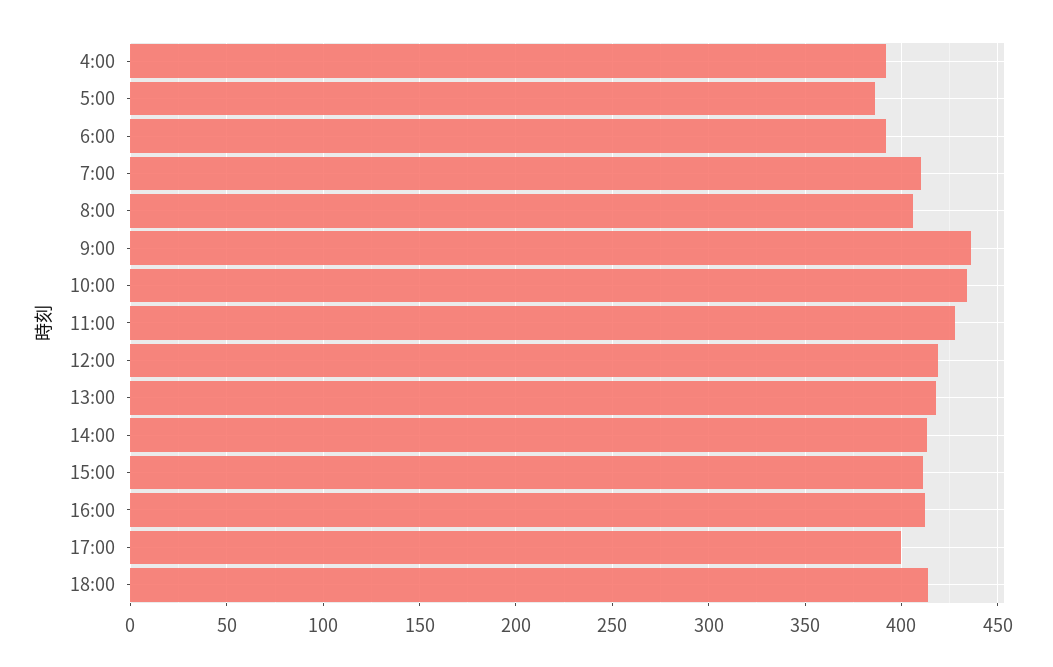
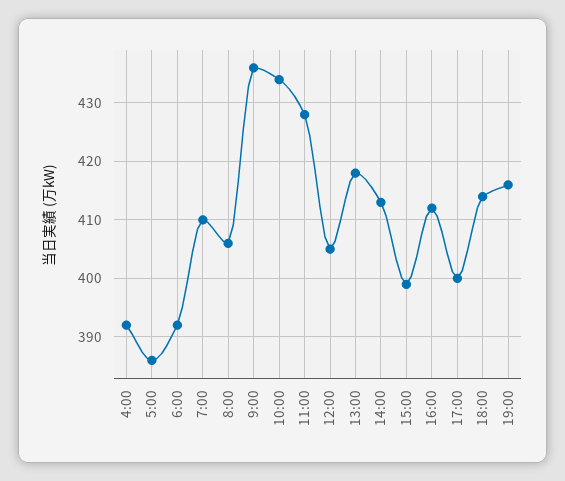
12:00: 420 -> 405
15:00: 410 -> 400
19:00: none -> 415

